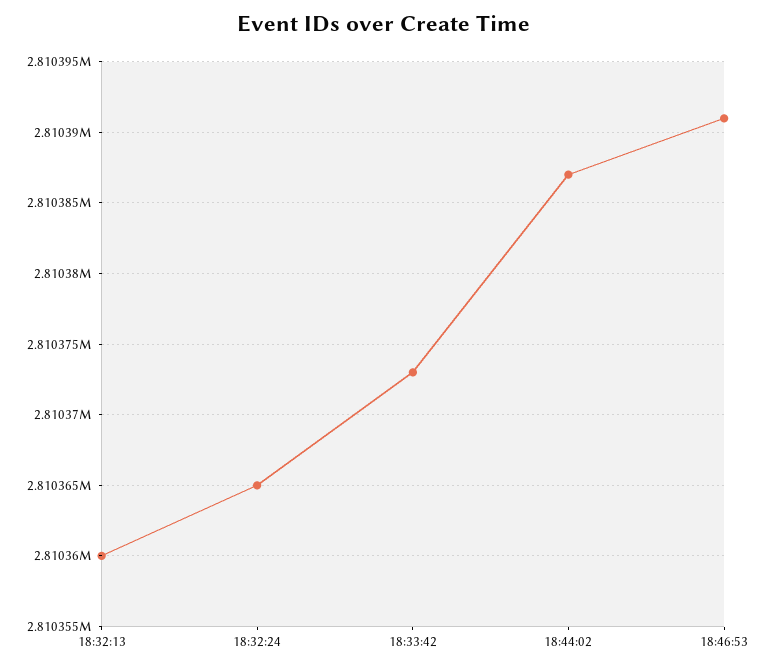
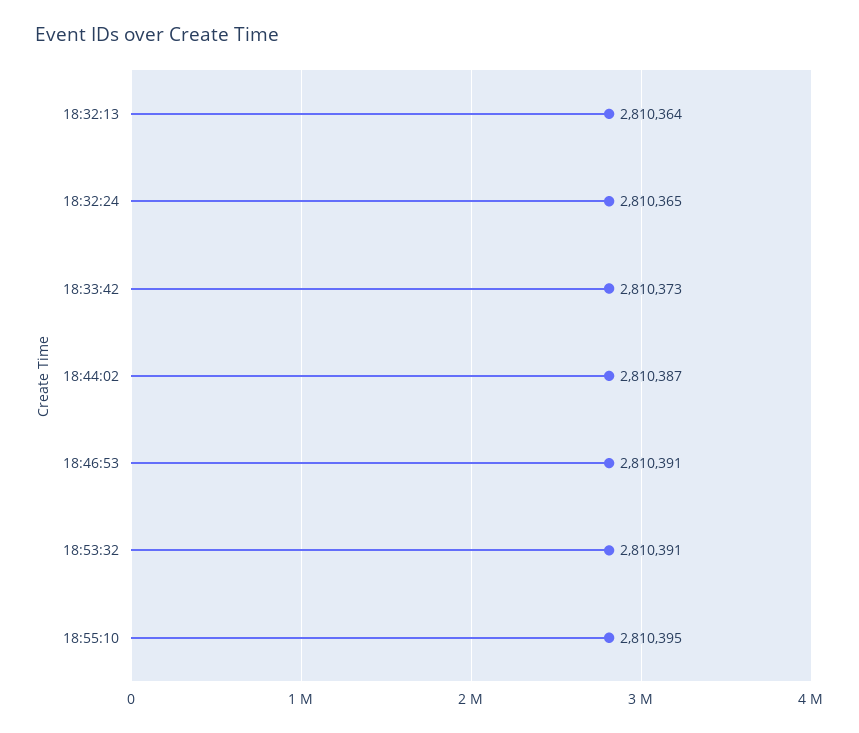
18:32:13: 2810360 -> 2810364
18:53:32: none -> 2810391
18:55:10: none -> 2810395

